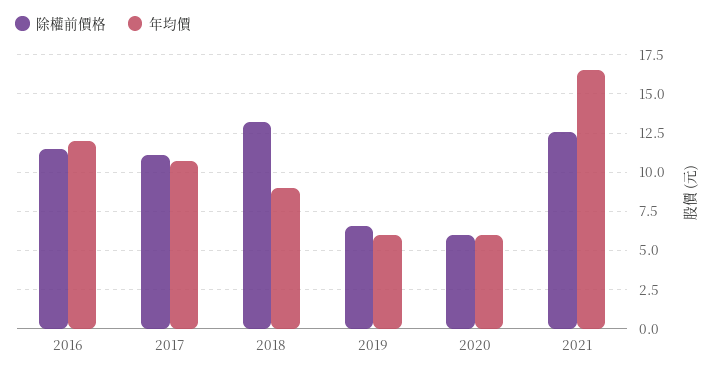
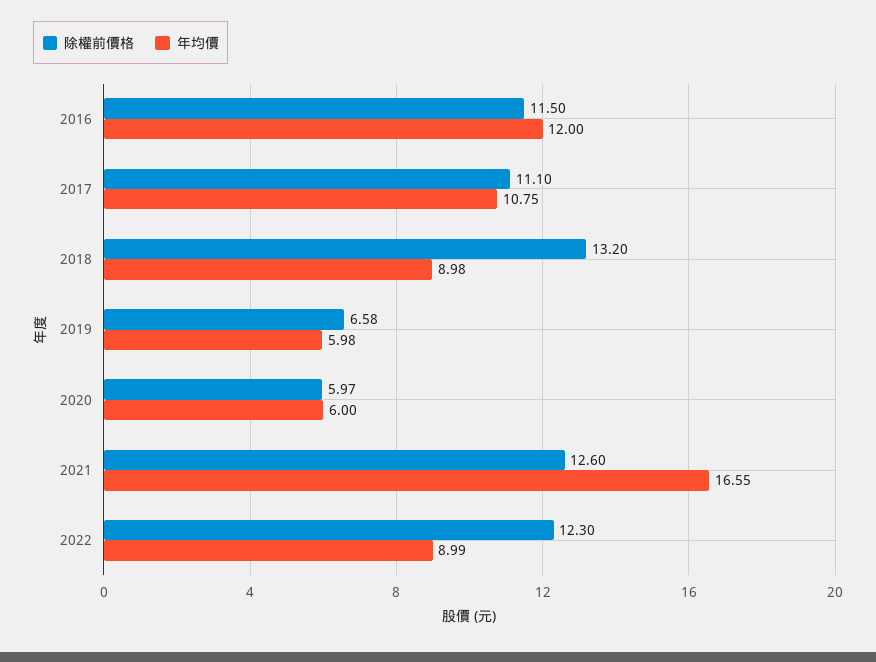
除權前價格, 2022: none -> 12.3
年均價, 2022: none -> 8.99

